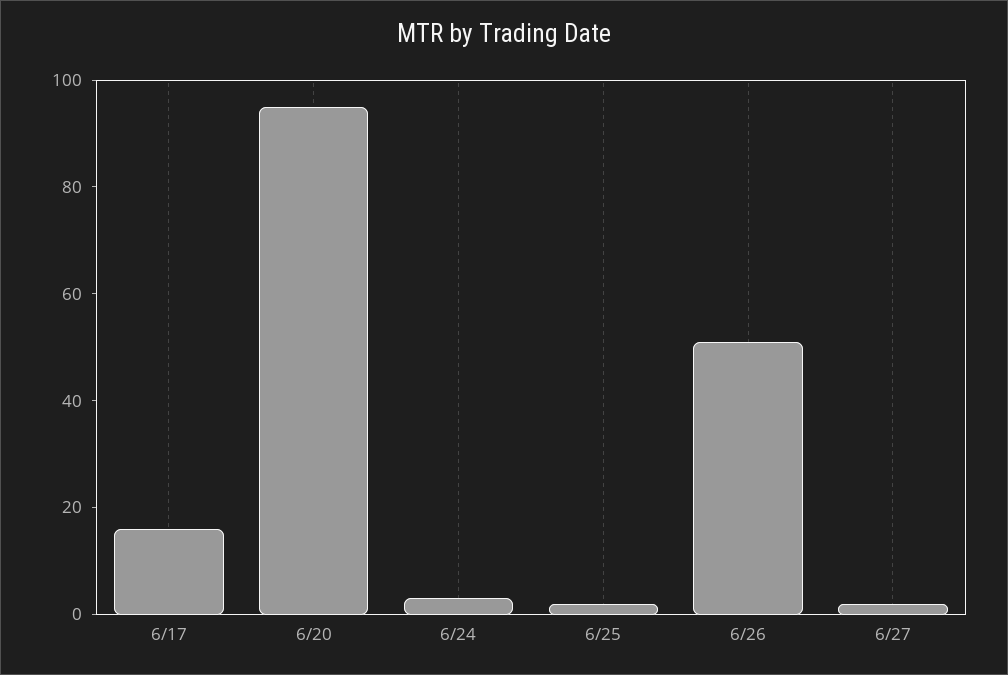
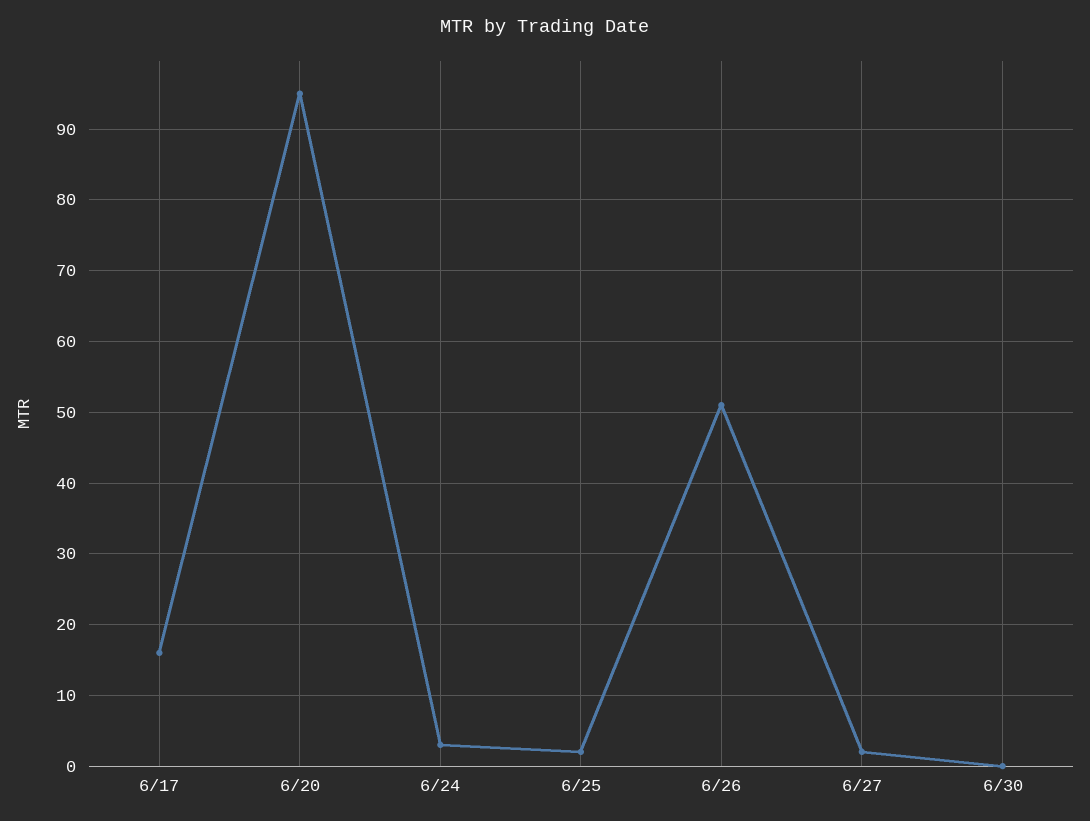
6/30: none -> 0

